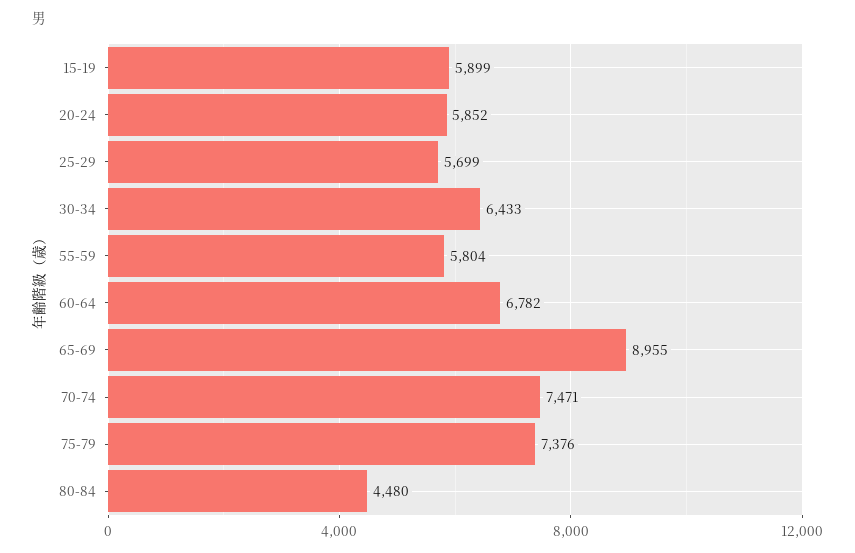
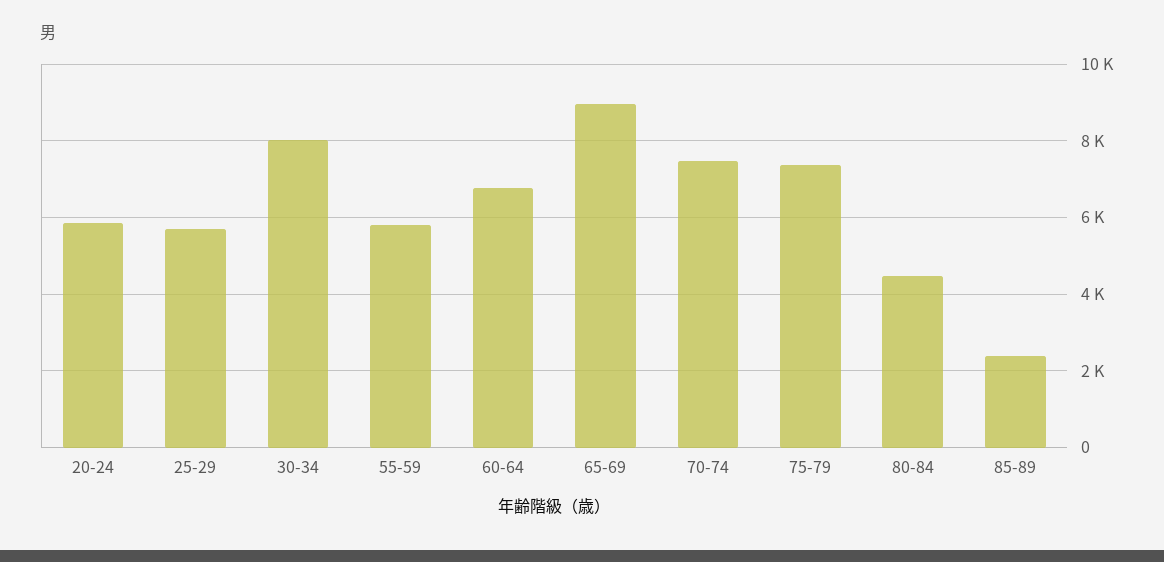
15-19: 5899 -> none
30-34: 6433 -> 8000
85-89: none -> 2400

